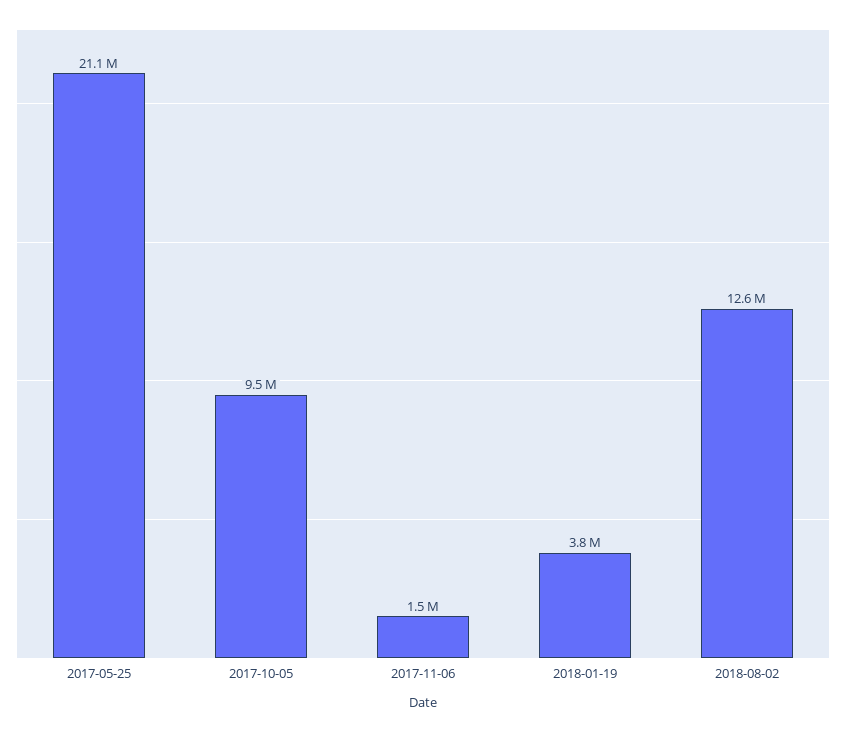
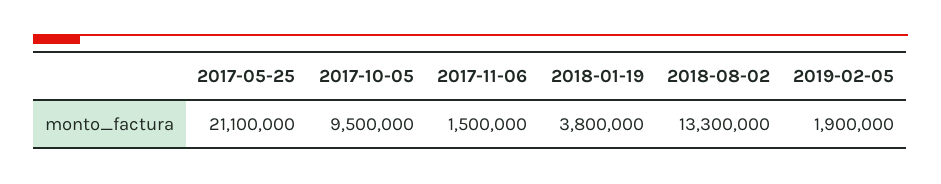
2018-08-02: 12600000 -> 13300000
2019-02-05: none -> 1900000

